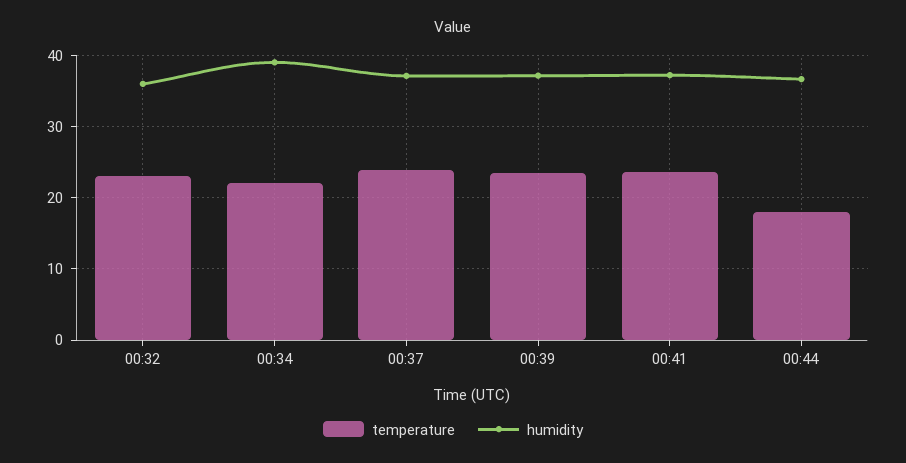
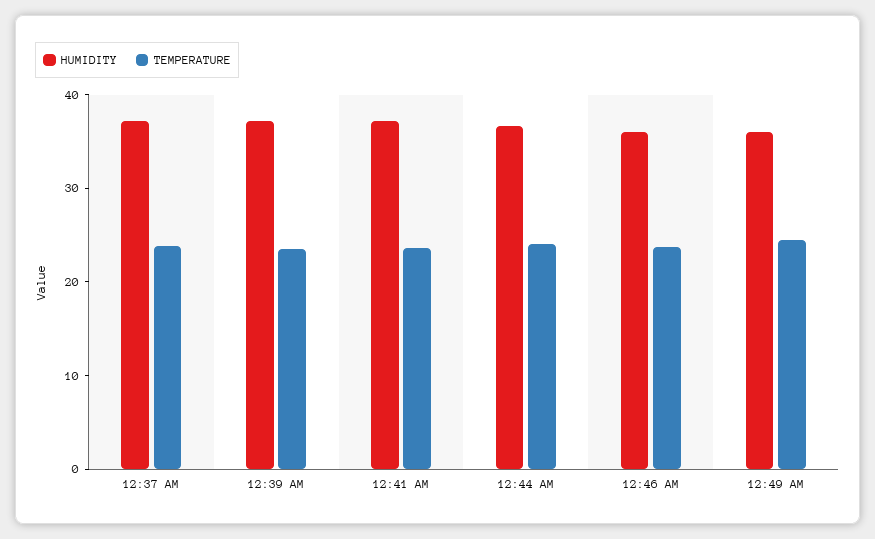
temperature, 00:32: 23 -> none
humidity, 00:32: 36 -> none
temperature, 00:34: 22 -> none
humidity, 00:34: 39 -> none
temperature, 00:44: 18 -> 24
humidity, 12:46 AM: none -> 36
temperature, 12:46 AM: none -> 24
humidity, 12:49 AM: none -> 36
temperature, 12:49 AM: none -> 24

